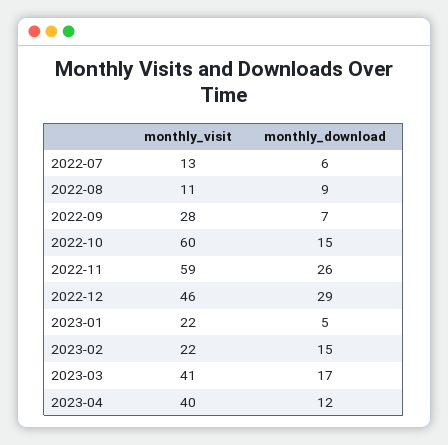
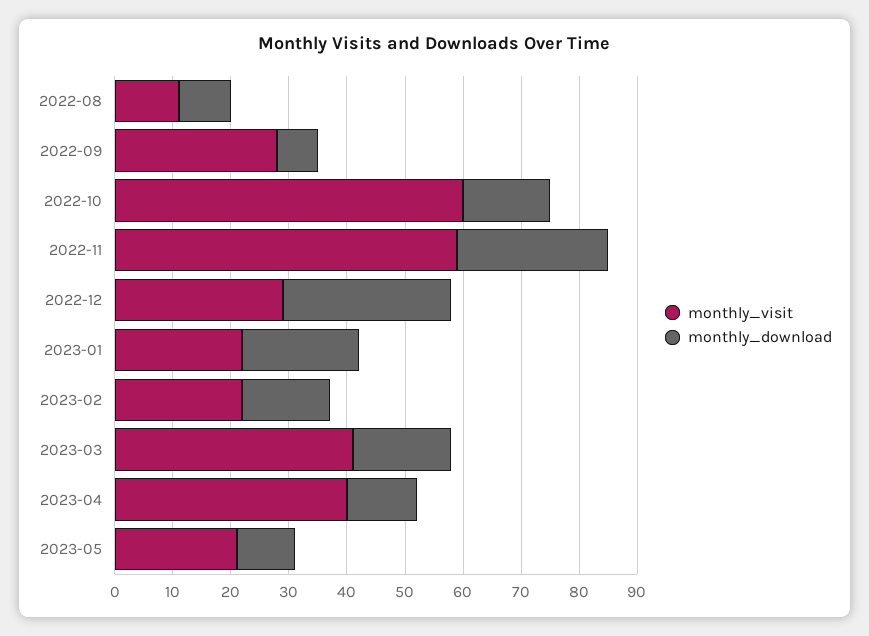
monthly_visit, 2022-07: 13 -> none
monthly_download, 2022-07: 6 -> none
monthly_visit, 2022-12: 46 -> 30
monthly_download, 2023-01: 5 -> 20
monthly_visit, 2023-05: none -> 20
monthly_download, 2023-05: none -> 10

